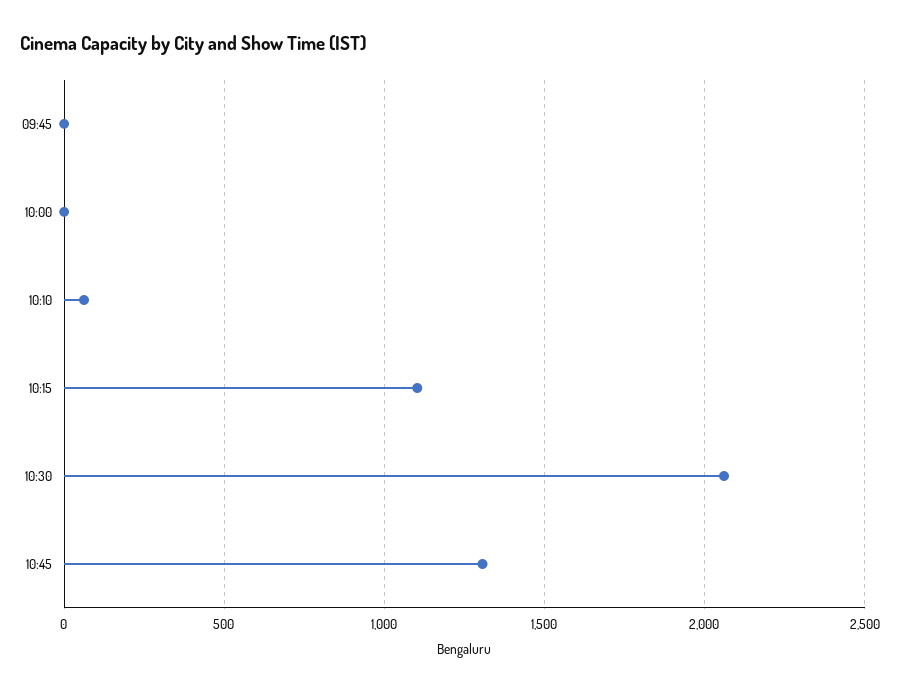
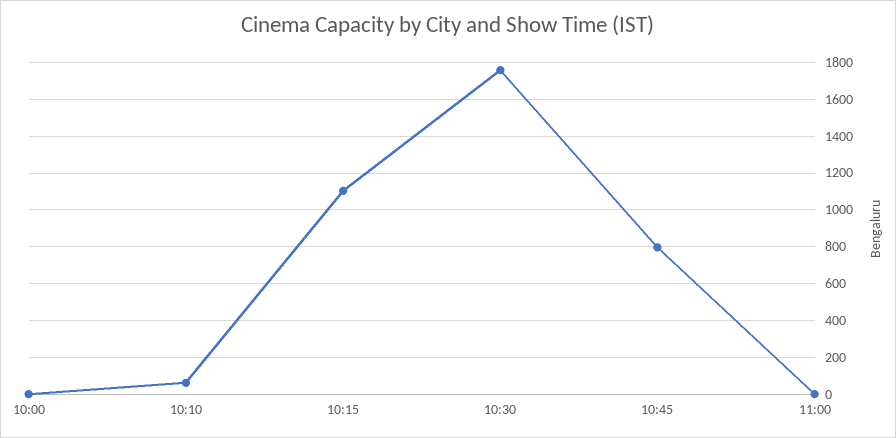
09:45: 0 -> none
10:30: 2050 -> 1750
10:45: 1300 -> 800
11:00: none -> 0

